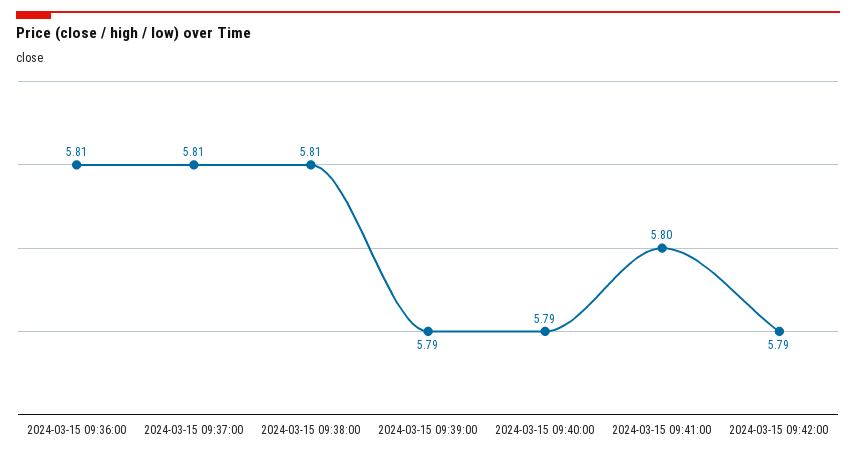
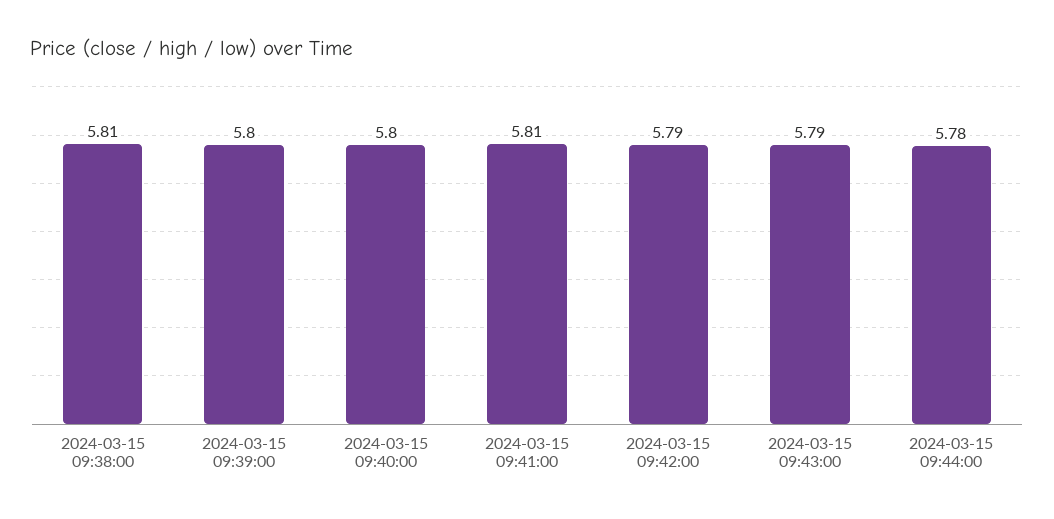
2024-03-15 09:36:00: 5.81 -> none
2024-03-15 09:37:00: 5.81 -> none
2024-03-15 09:39:00: 5.79 -> 5.8
2024-03-15 09:40:00: 5.79 -> 5.8
2024-03-15 09:41:00: 5.8 -> 5.81
2024-03-15 09:43:00: none -> 5.79
2024-03-15 09:44:00: none -> 5.78

